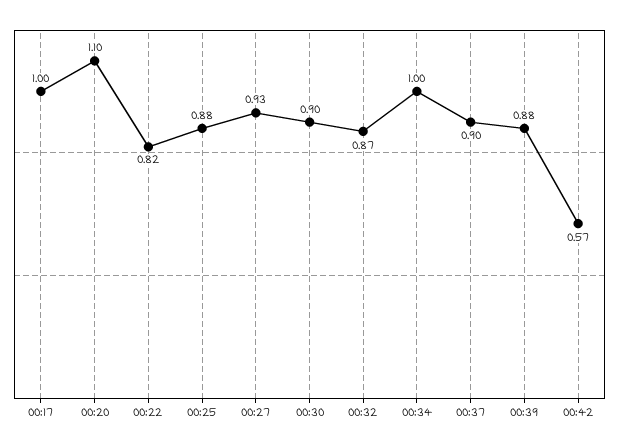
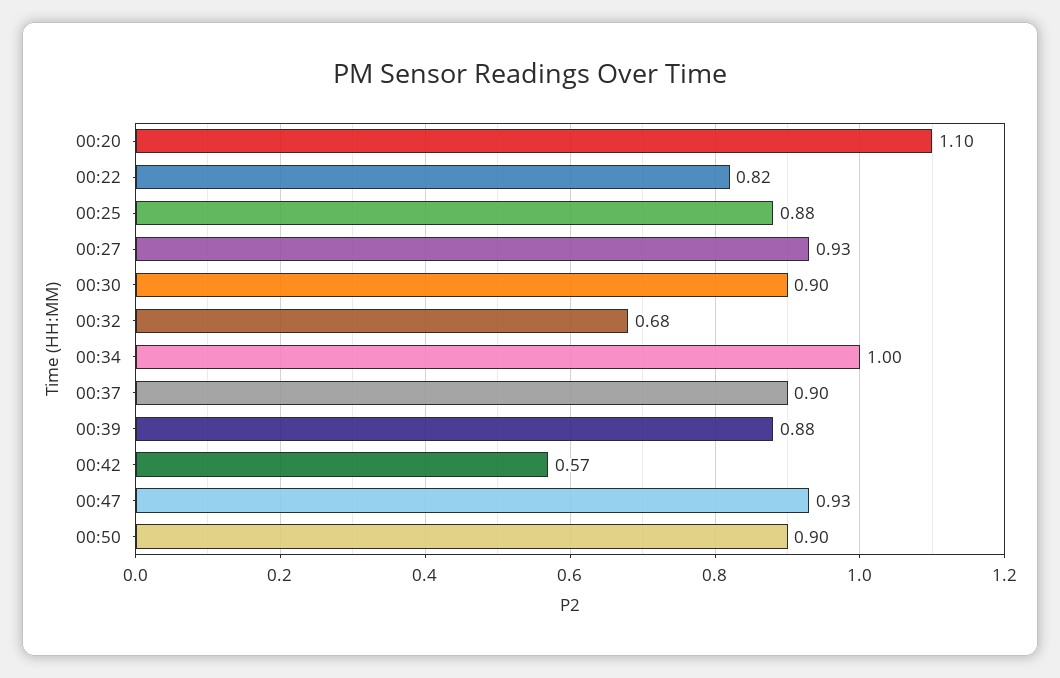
00:17: 1 -> none
00:32: 0.87 -> 0.68
00:47: none -> 0.93
00:50: none -> 0.9

